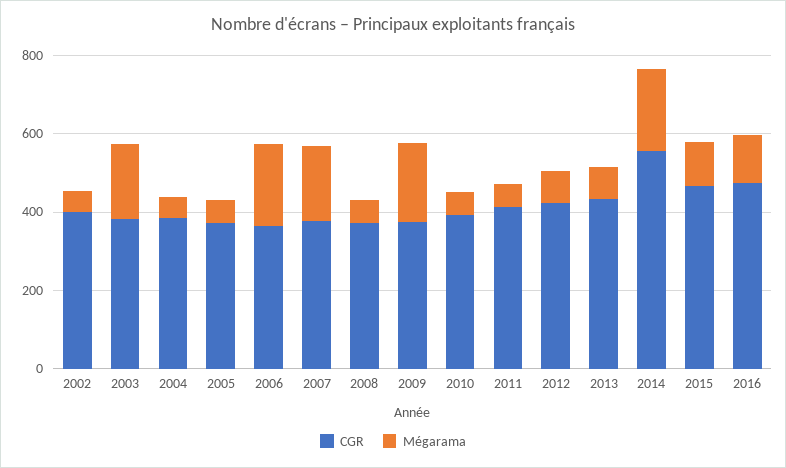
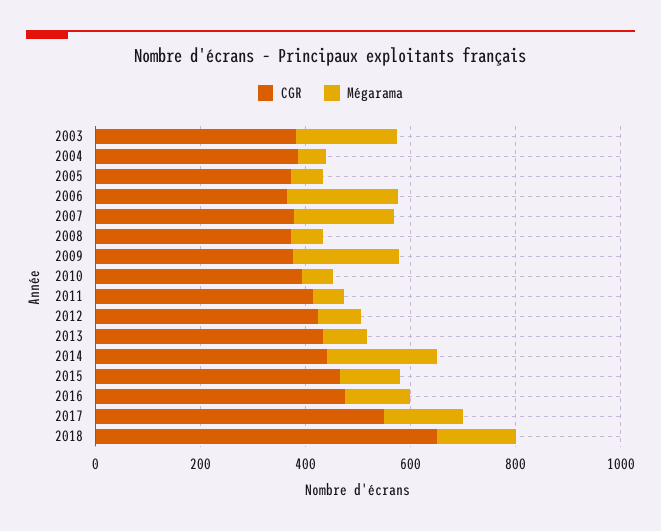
CGR, 2002: 400 -> none
Mégarama, 2002: 50 -> none
CGR, 2014: 550 -> 450
CGR, 2017: none -> 550
Mégarama, 2017: none -> 150
CGR, 2018: none -> 650
Mégarama, 2018: none -> 150

